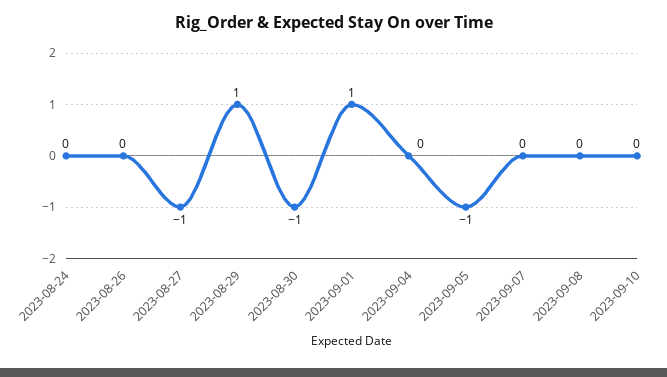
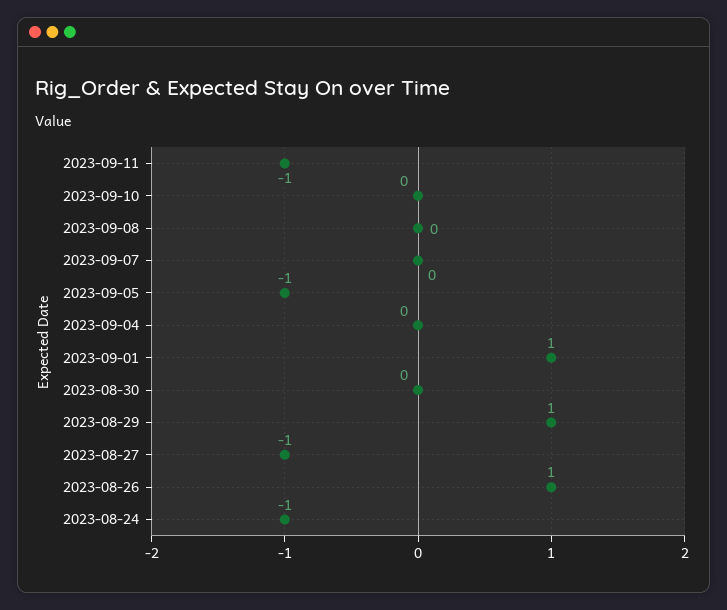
2023-08-24: 0 -> -1
2023-08-26: 0 -> 1
2023-08-30: -1 -> 0
2023-09-11: none -> -1

